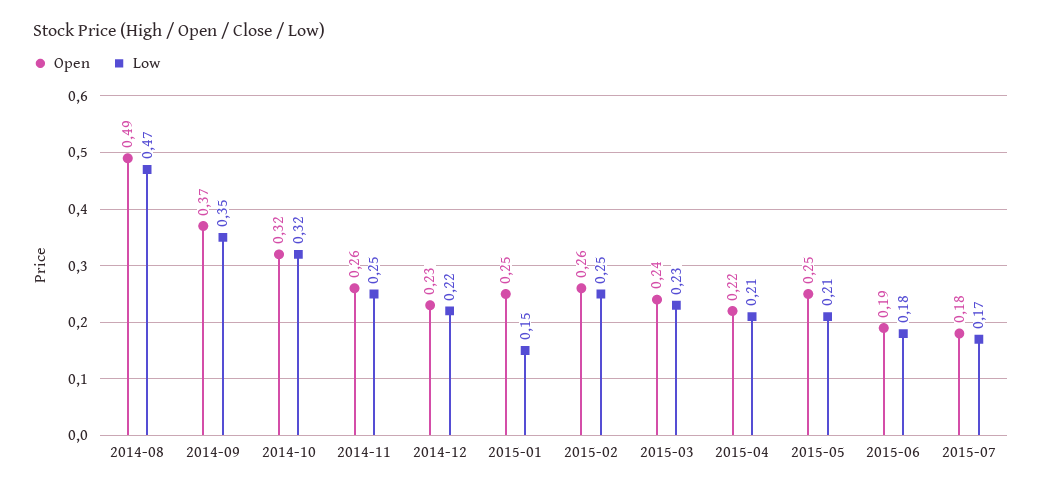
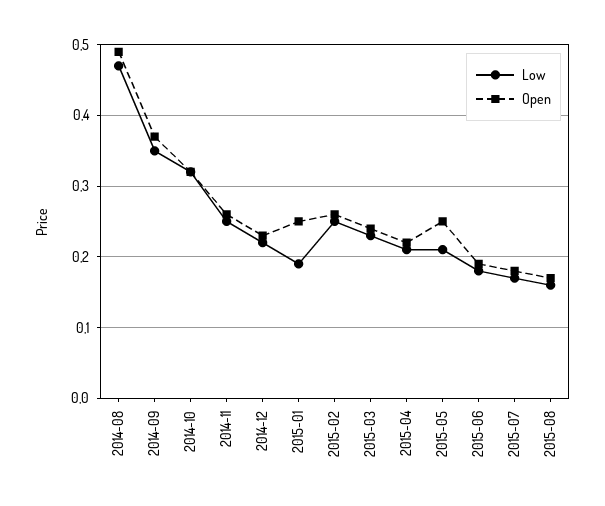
Low, 2015-01: 0.15 -> 0.19
Low, 2015-08: none -> 0.16
Open, 2015-08: none -> 0.17

